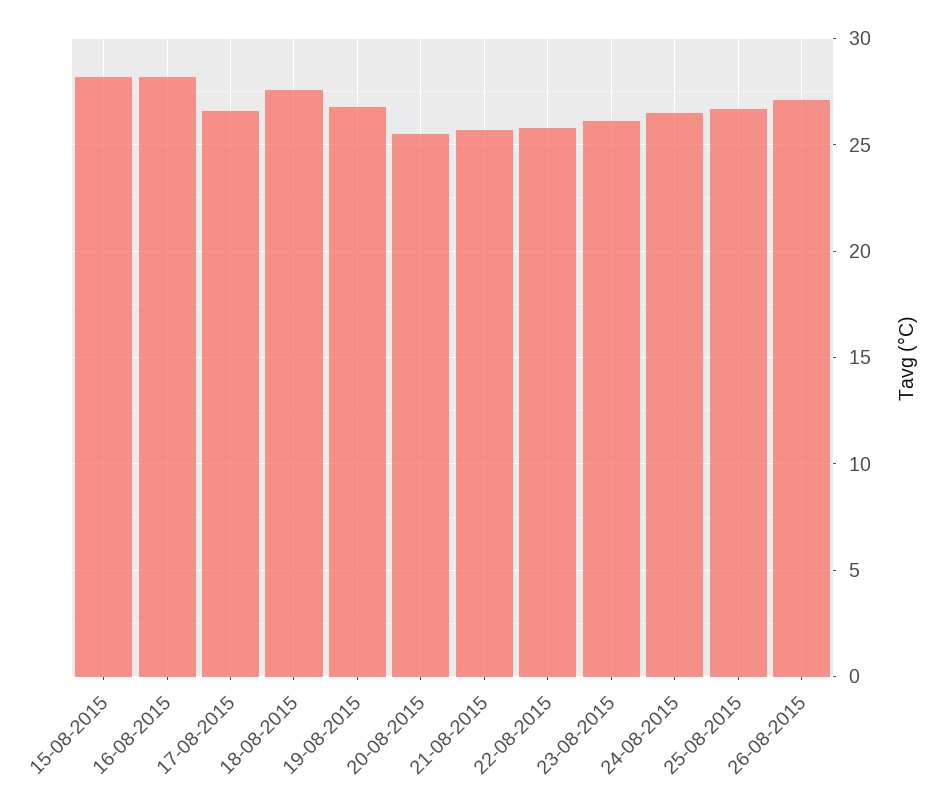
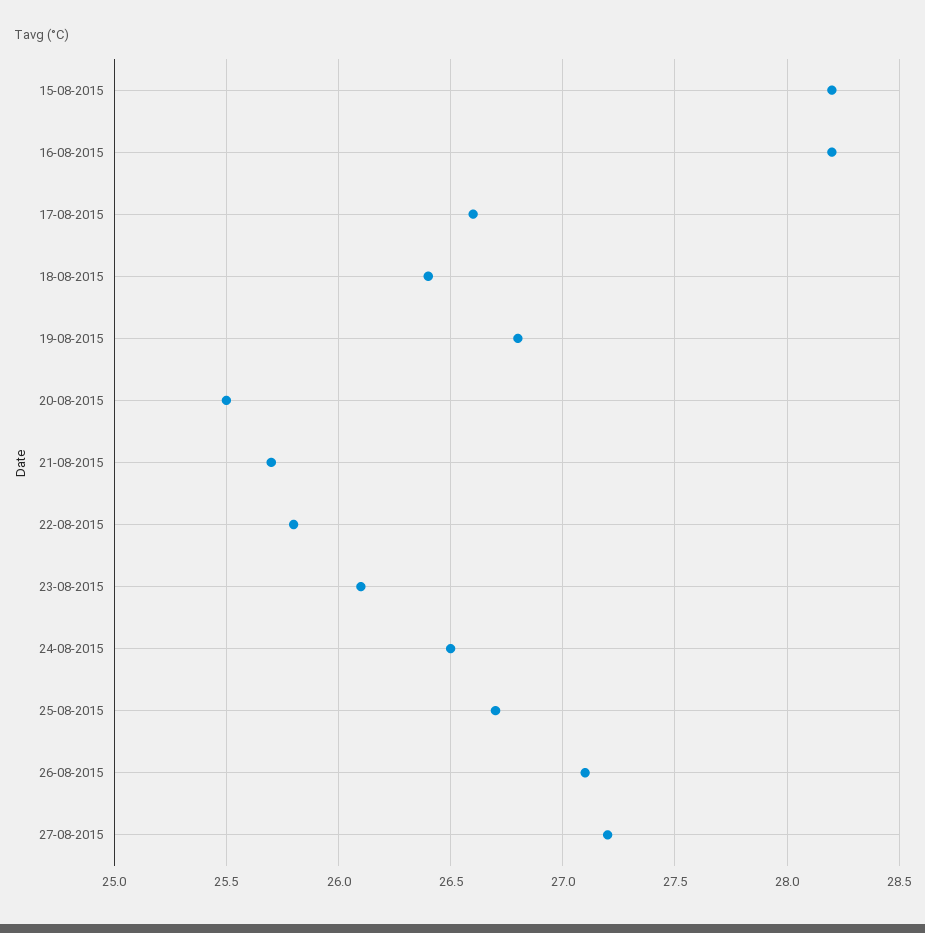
18-08-2015: 27.5 -> 26.4
27-08-2015: none -> 27.2

